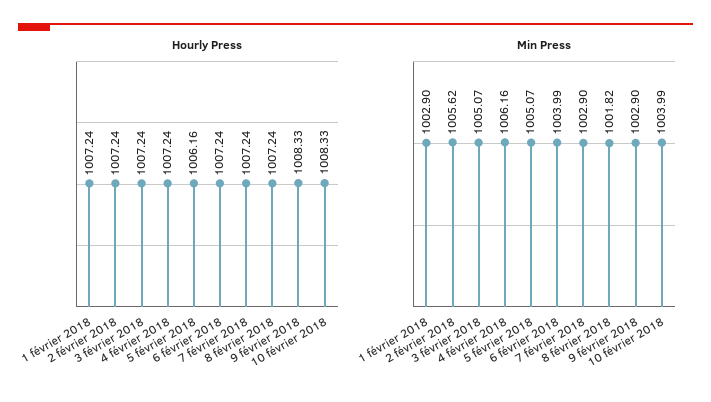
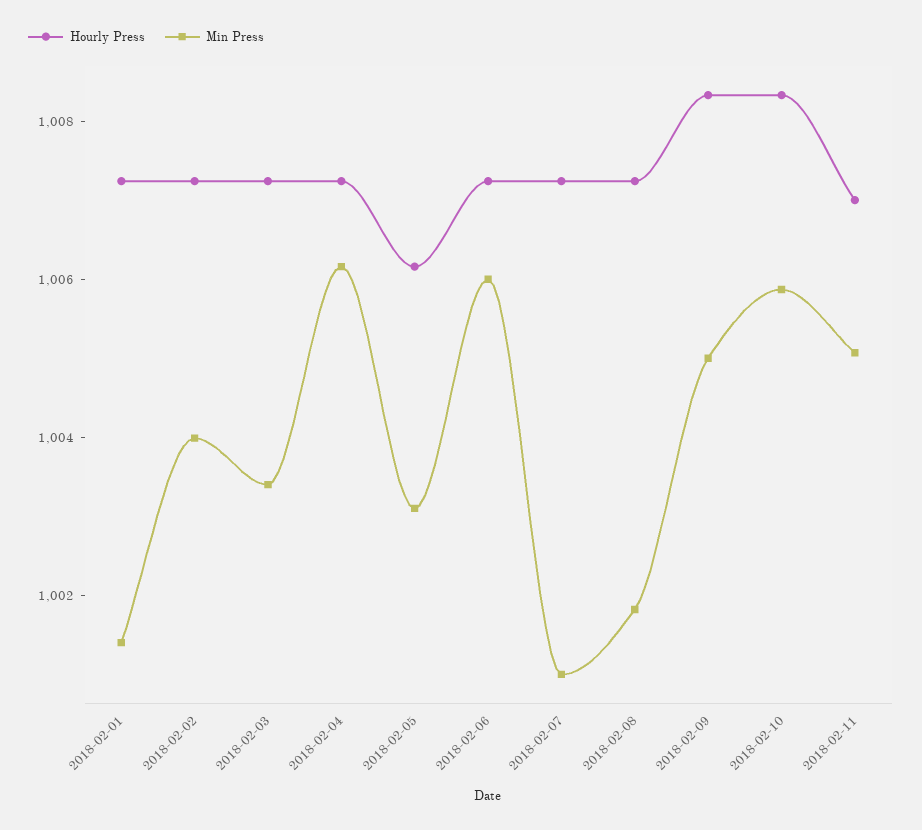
Min Press, 1 février 2018: 1002.9 -> 1001.5
Min Press, 2 février 2018: 1005.62 -> 1004
Min Press, 3 février 2018: 1005.07 -> 1003.5
Min Press, 5 février 2018: 1005.07 -> 1003
Min Press, 6 février 2018: 1003.99 -> 1006
Min Press, 7 février 2018: 1002.9 -> 1001
Min Press, 9 février 2018: 1002.9 -> 1005
Min Press, 10 février 2018: 1003.99 -> 1006
Hourly Press, 2018-02-11: none -> 1007
Min Press, 2018-02-11: none -> 1005

